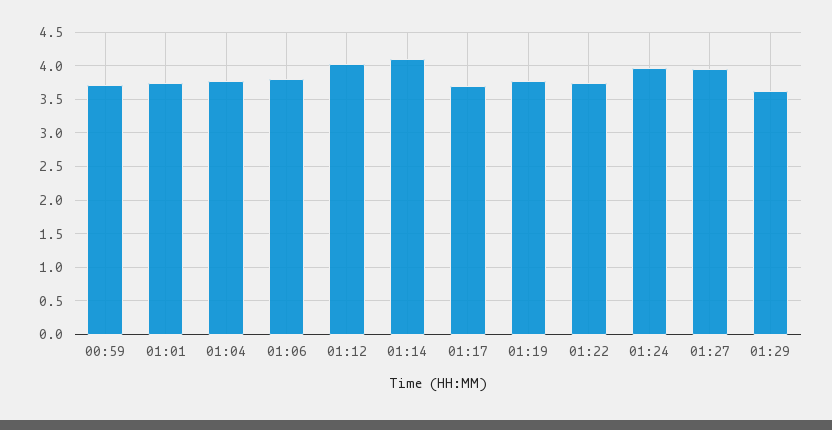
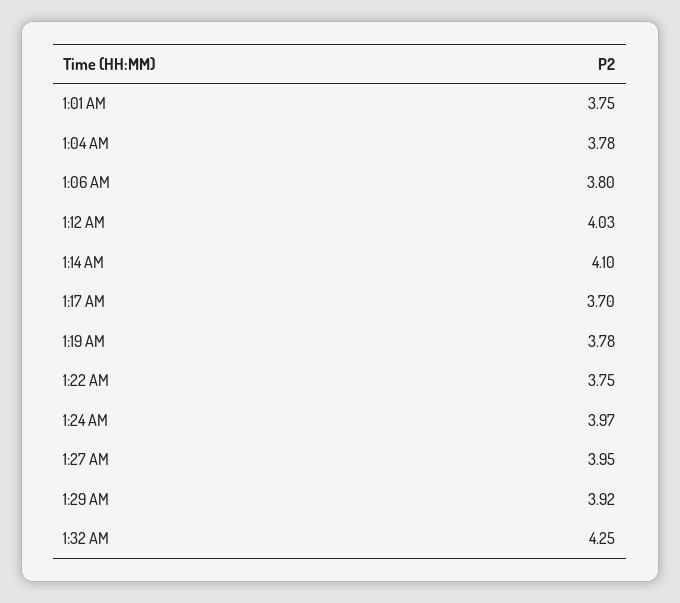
00:59: 3.7 -> none
01:29: 3.6 -> 3.92
1:32 AM: none -> 4.25

